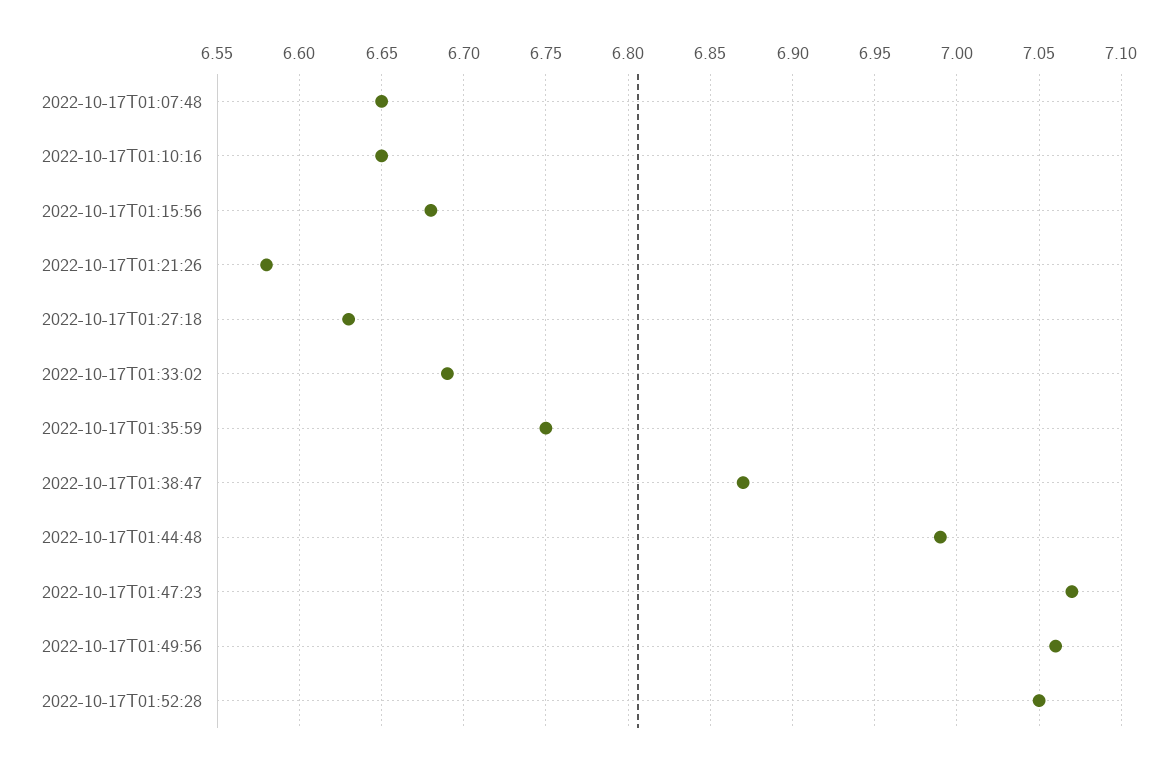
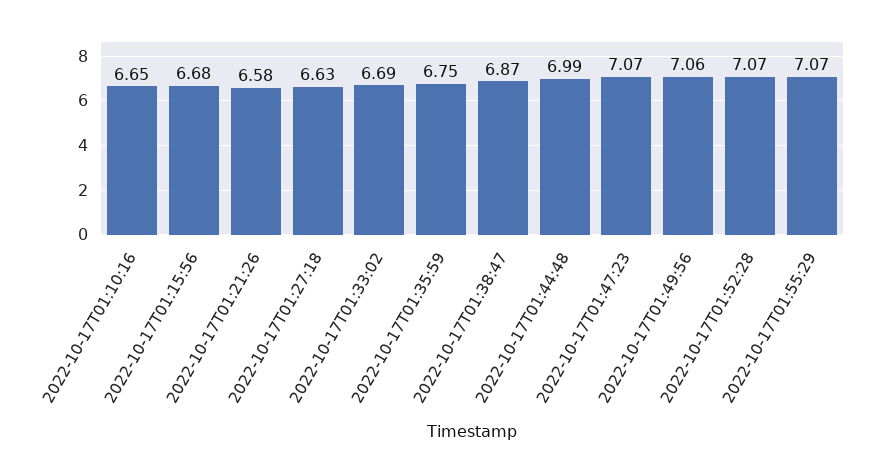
2022-10-17T01:07:48: 6.65 -> none
2022-10-17T01:52:28: 7.05 -> 7.07
2022-10-17T01:55:29: none -> 7.07

